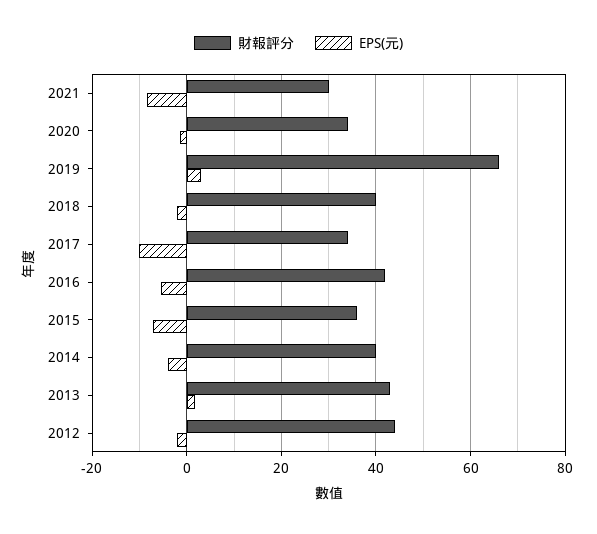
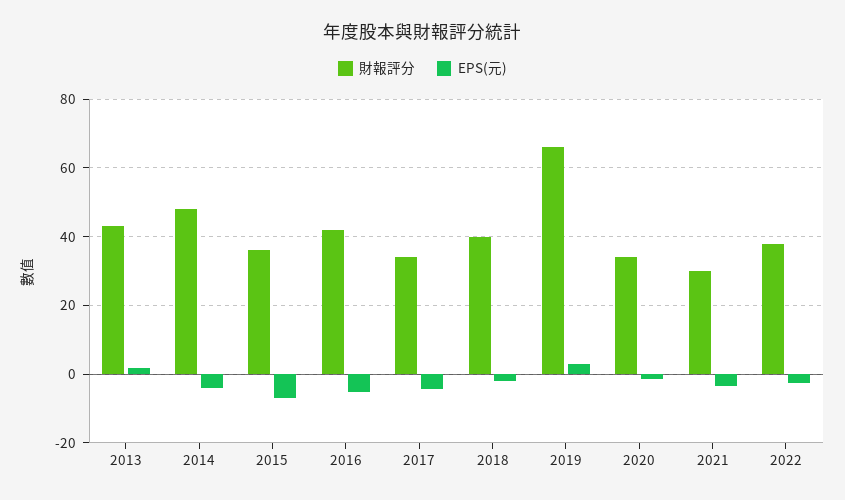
EPS(元), 2021: -8 -> -4
EPS(元), 2017: -10 -> -4
財報評分, 2014: 40 -> 48
財報評分, 2012: 44 -> none
EPS(元), 2012: -2 -> none
財報評分, 2022: none -> 38
EPS(元), 2022: none -> -2

